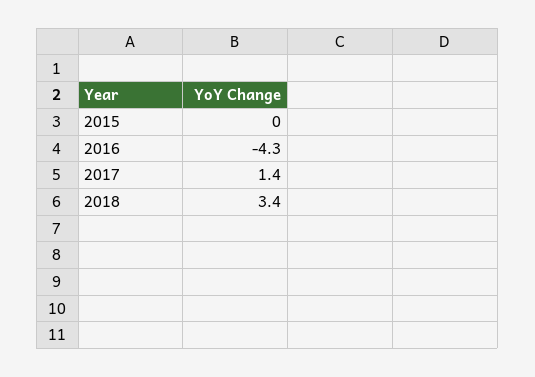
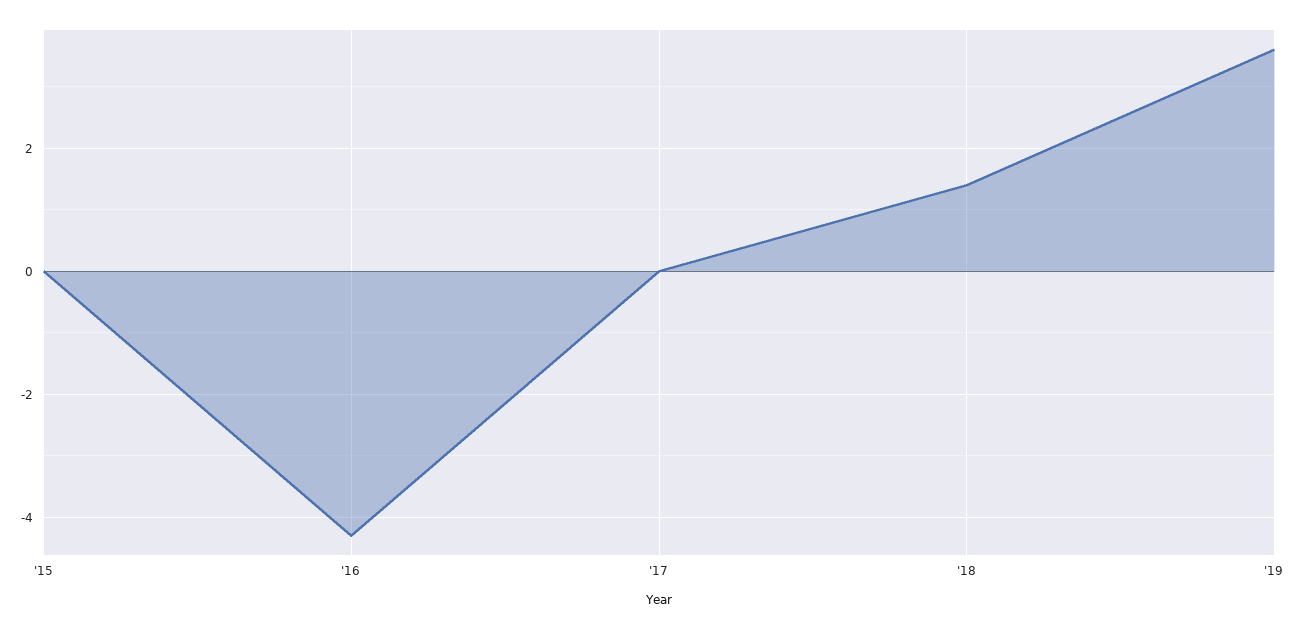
2017: 1.4 -> 0
2018: 3.4 -> 1.5
'19: none -> 3.5

